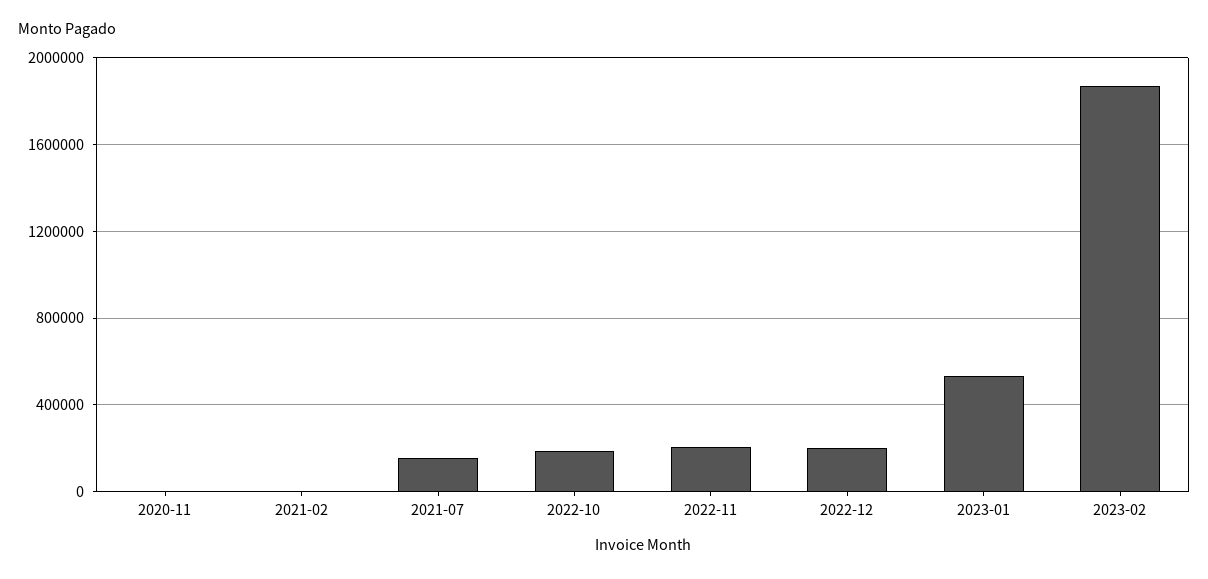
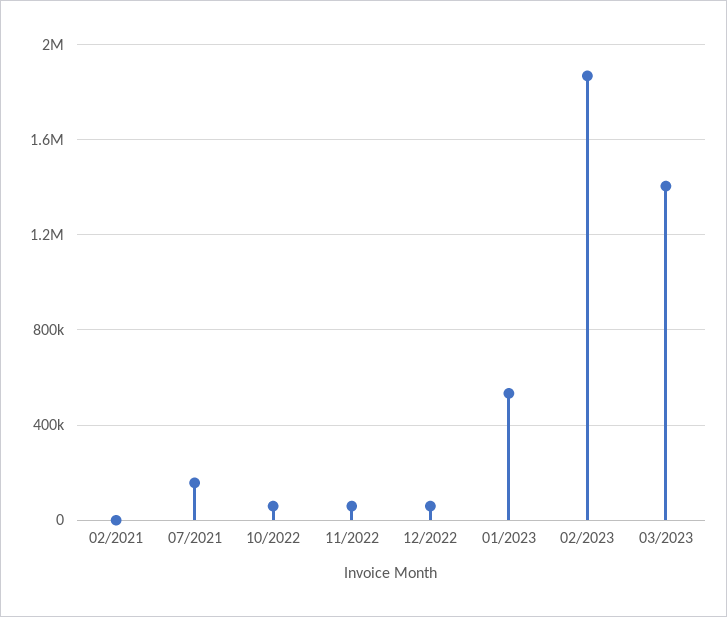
2020-11: 0 -> none
2022-10: 200000 -> 50000
2022-11: 200000 -> 50000
2022-12: 200000 -> 50000
03/2023: none -> 1400000

